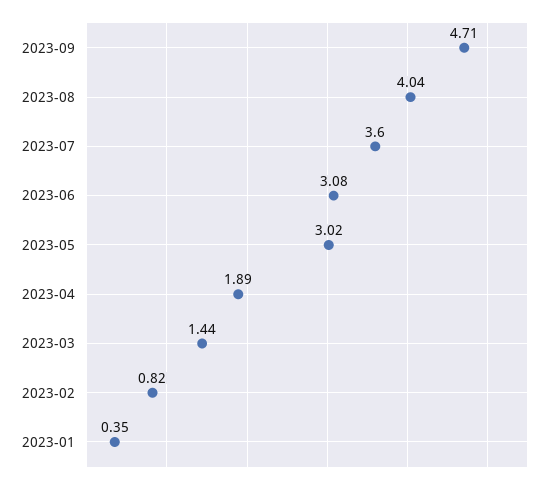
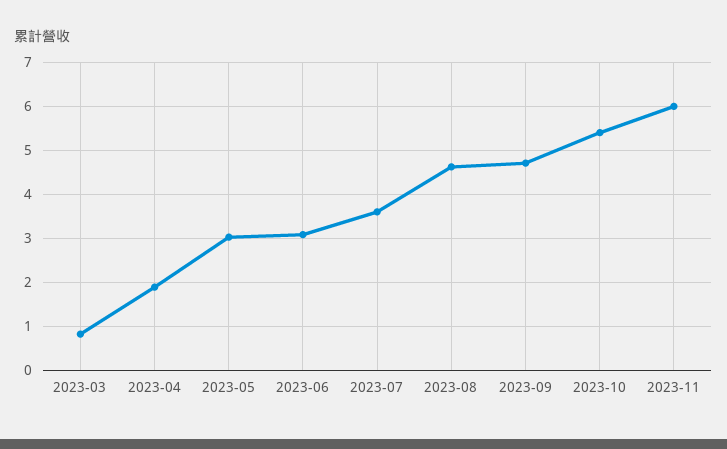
2023-08: 4.04 -> 4.6
2023-03: 1.44 -> 0.8
2023-02: 0.82 -> none
2023-01: 0.35 -> none
2023-10: none -> 5.4
2023-11: none -> 6

